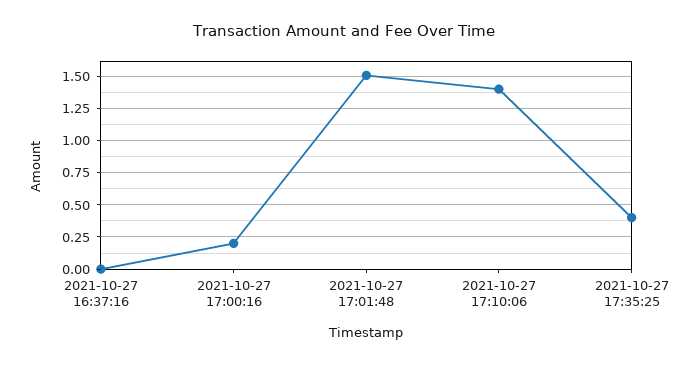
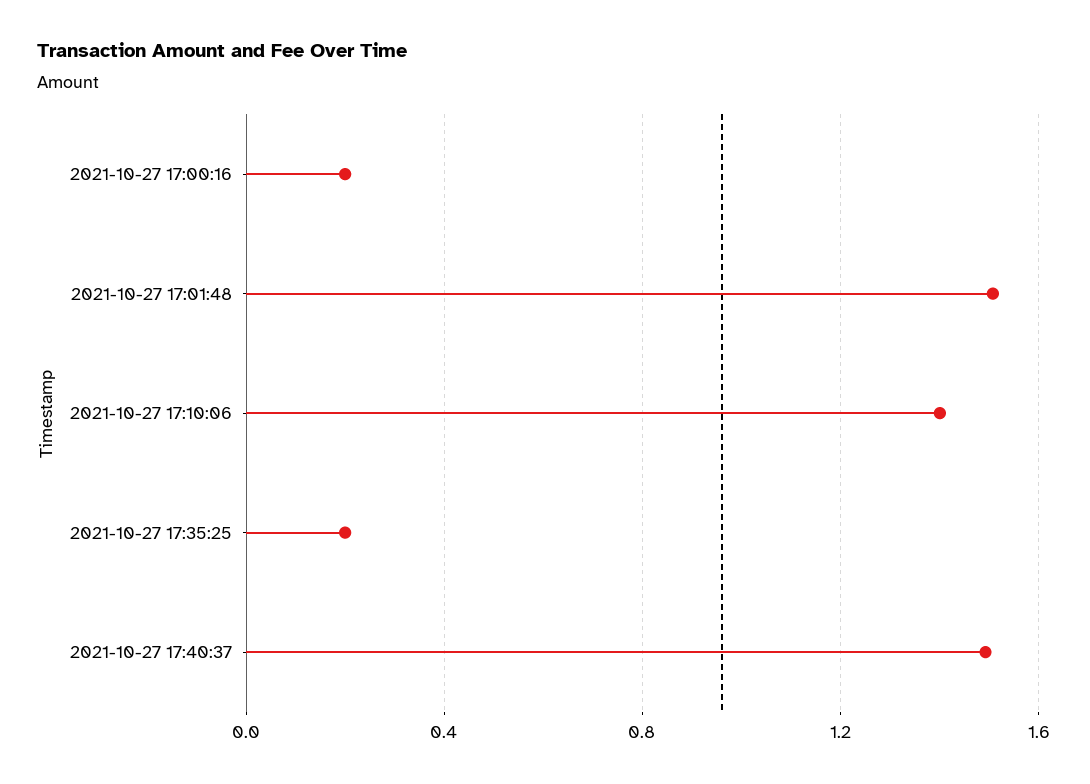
2021-10-27 16:37:16: 0 -> none
2021-10-27 17:35:25: 0.4 -> 0.2
2021-10-27 17:40:37: none -> 1.5

